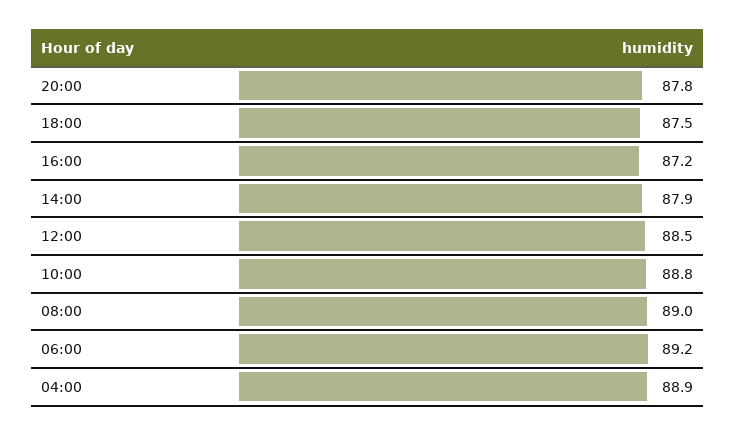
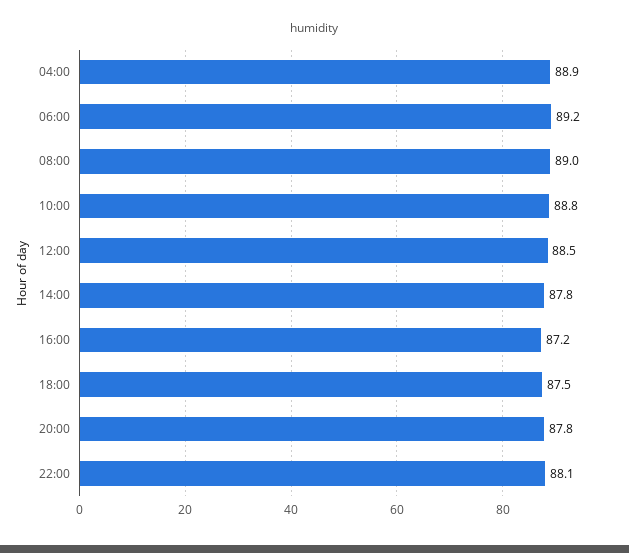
14:00: 87.9 -> 87.8
22:00: none -> 88.1

